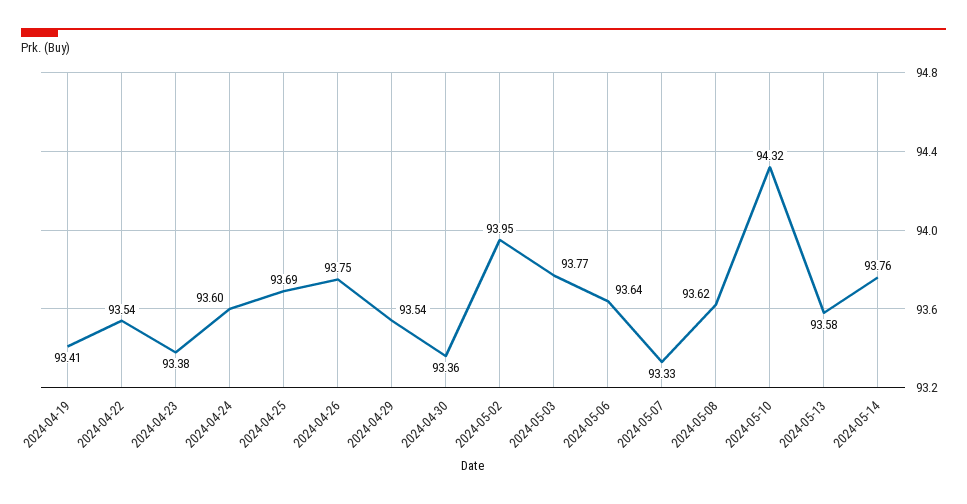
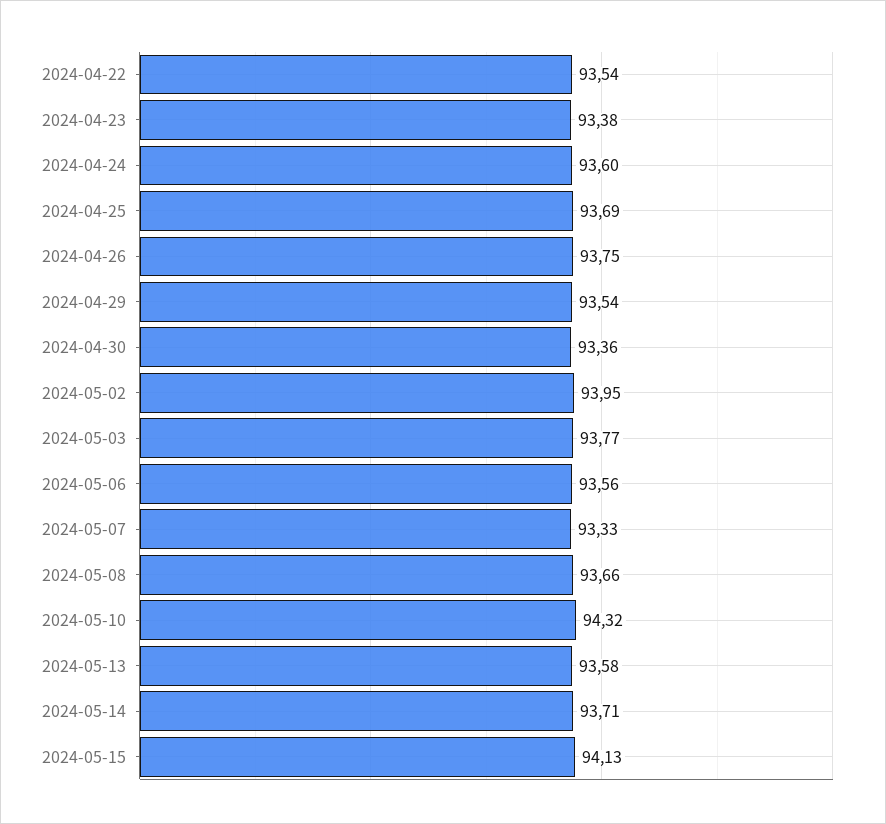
2024-04-19: 93.41 -> none
2024-05-06: 93.64 -> 93.56
2024-05-08: 93.62 -> 93.66
2024-05-14: 93.76 -> 93.71
2024-05-15: none -> 94.13

